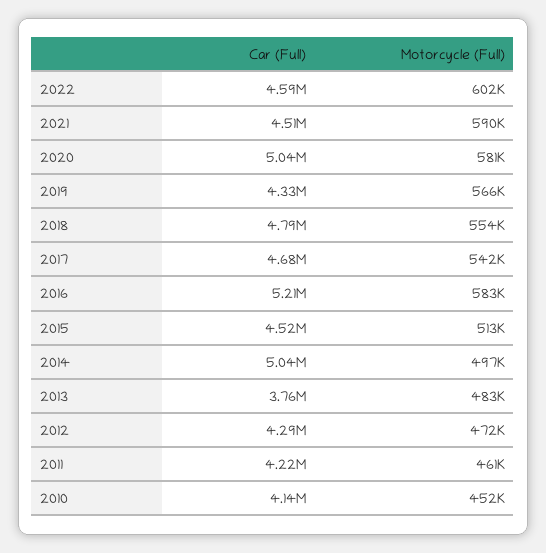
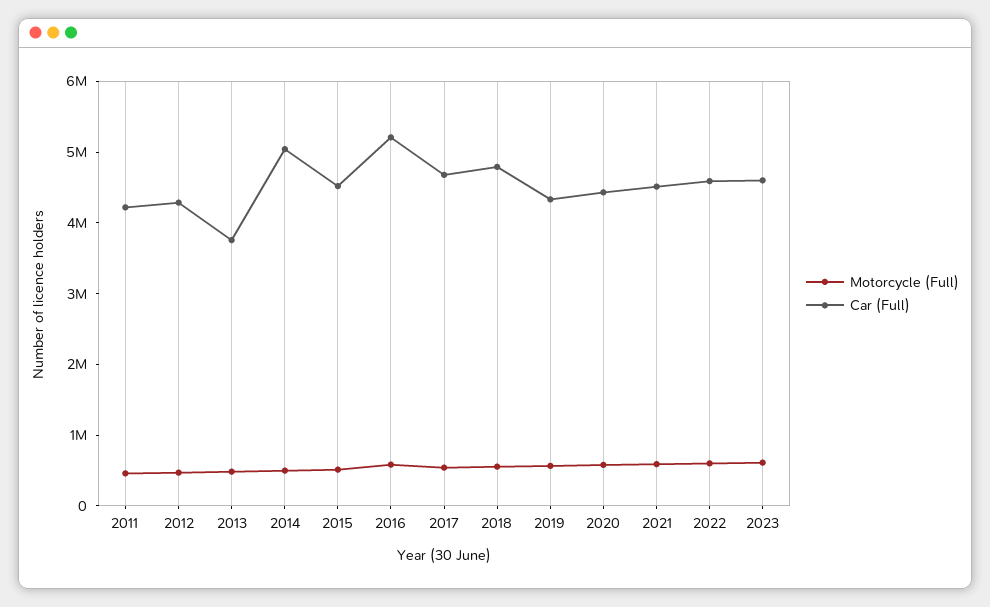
Car (Full), 2020: 5040000 -> 4400000
Car (Full), 2010: 4140000 -> none
Motorcycle (Full), 2010: 452000 -> none
Motorcycle (Full), 2023: none -> 600000
Car (Full), 2023: none -> 4600000

